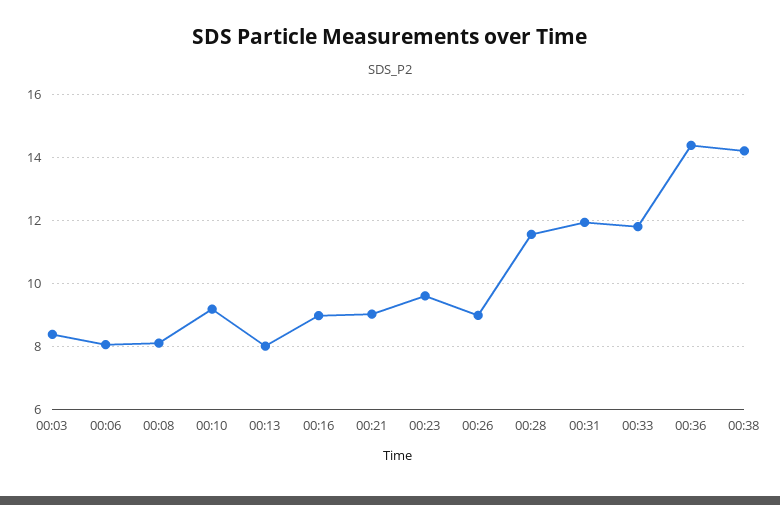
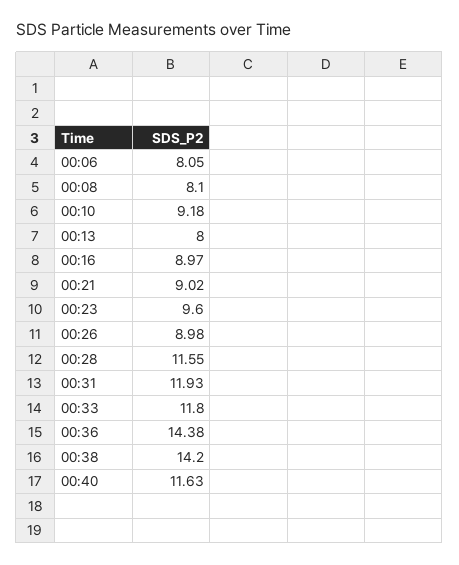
00:03: 8.4 -> none
00:40: none -> 11.63

